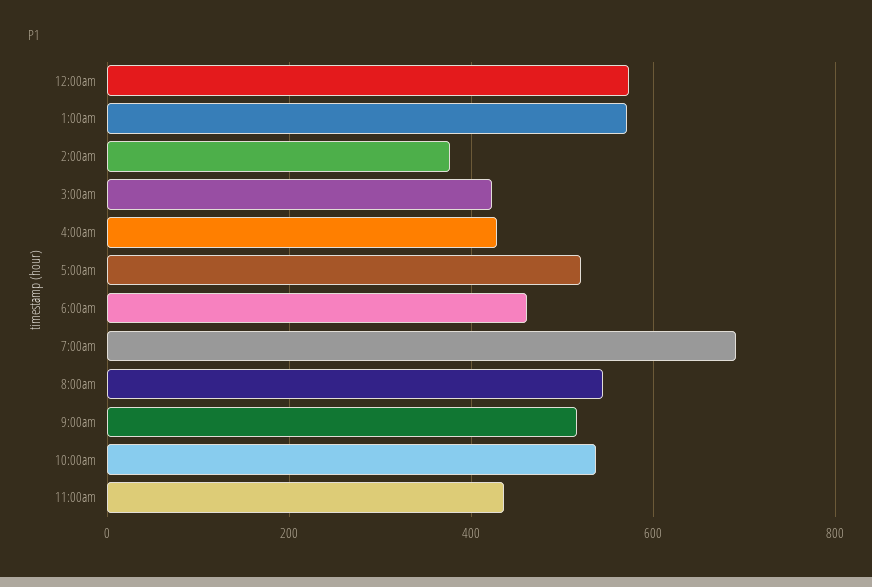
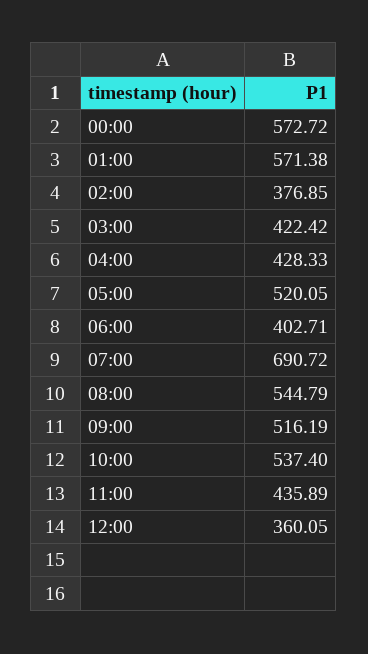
6:00am: 460 -> 402.71
12:00: none -> 360.05

